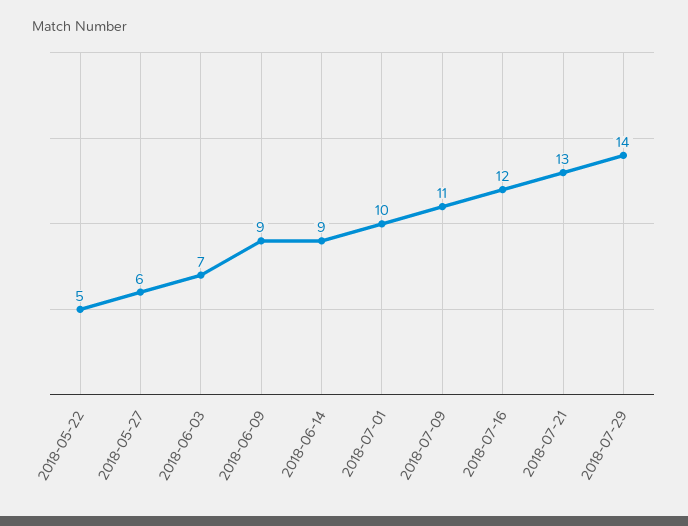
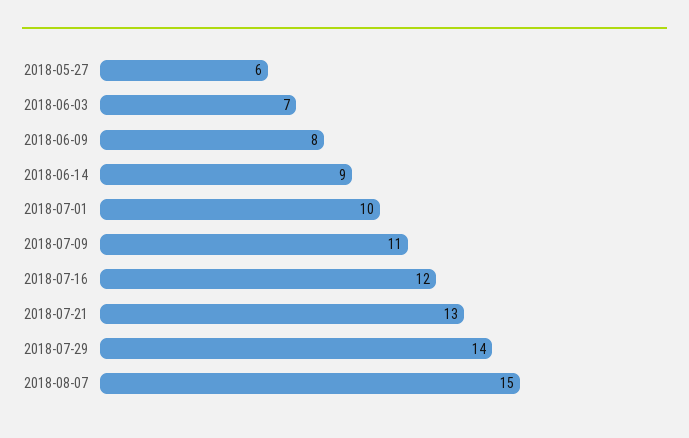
2018-05-22: 5 -> none
2018-06-09: 9 -> 8
2018-08-07: none -> 15

